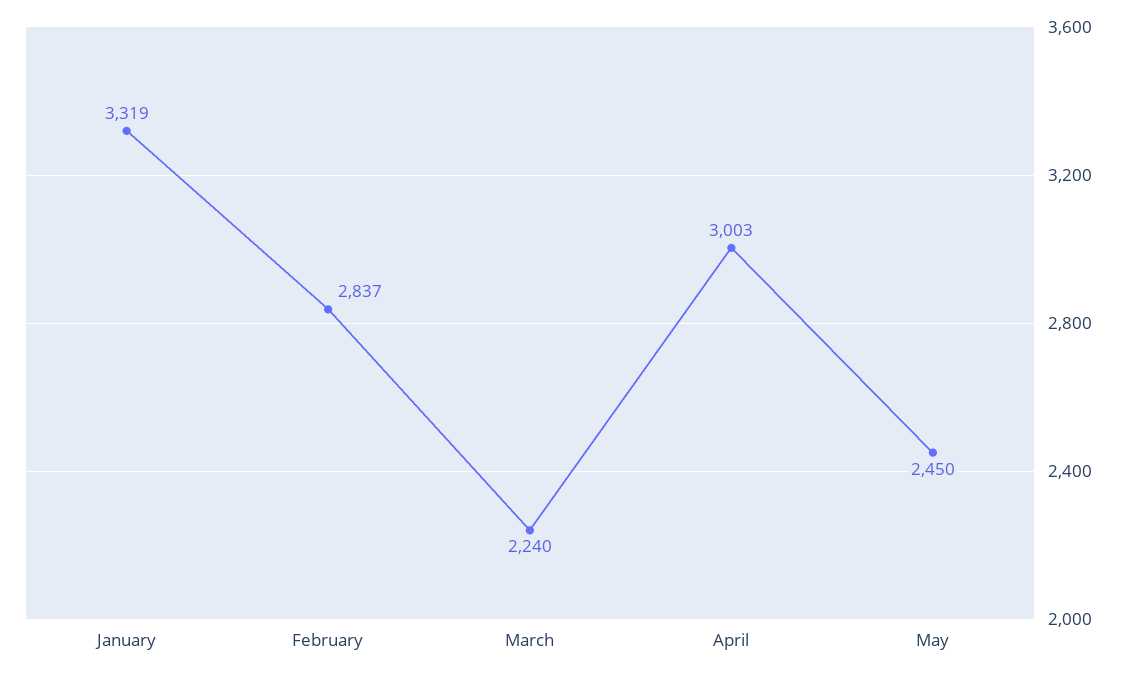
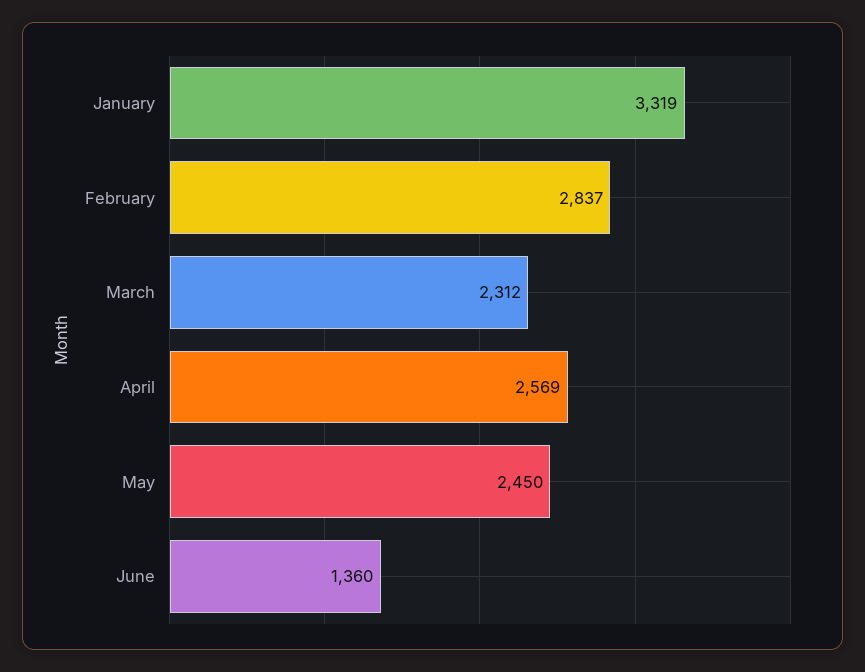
March: 2240 -> 2312
April: 3003 -> 2569
June: none -> 1360

